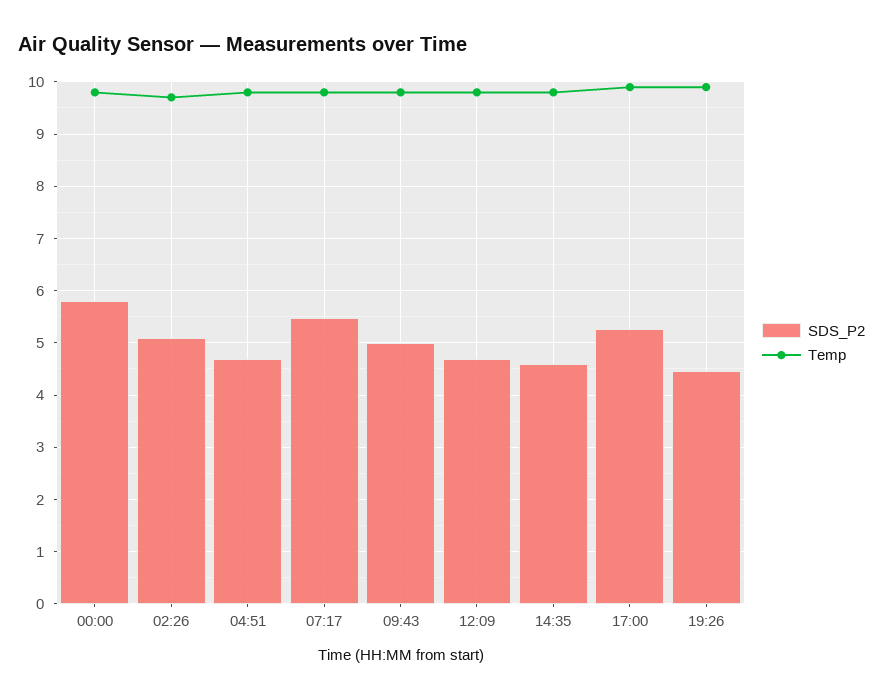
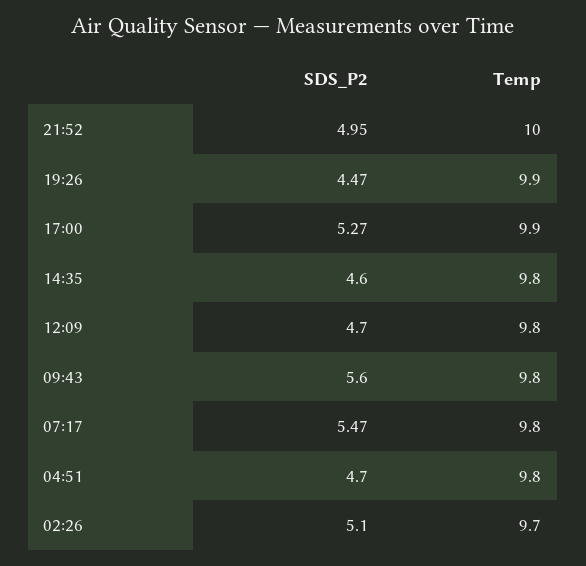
SDS_P2, 00:00: 5.8 -> none
Temp, 00:00: 9.8 -> none
SDS_P2, 09:43: 5 -> 5.6
SDS_P2, 21:52: none -> 4.95
Temp, 21:52: none -> 10

